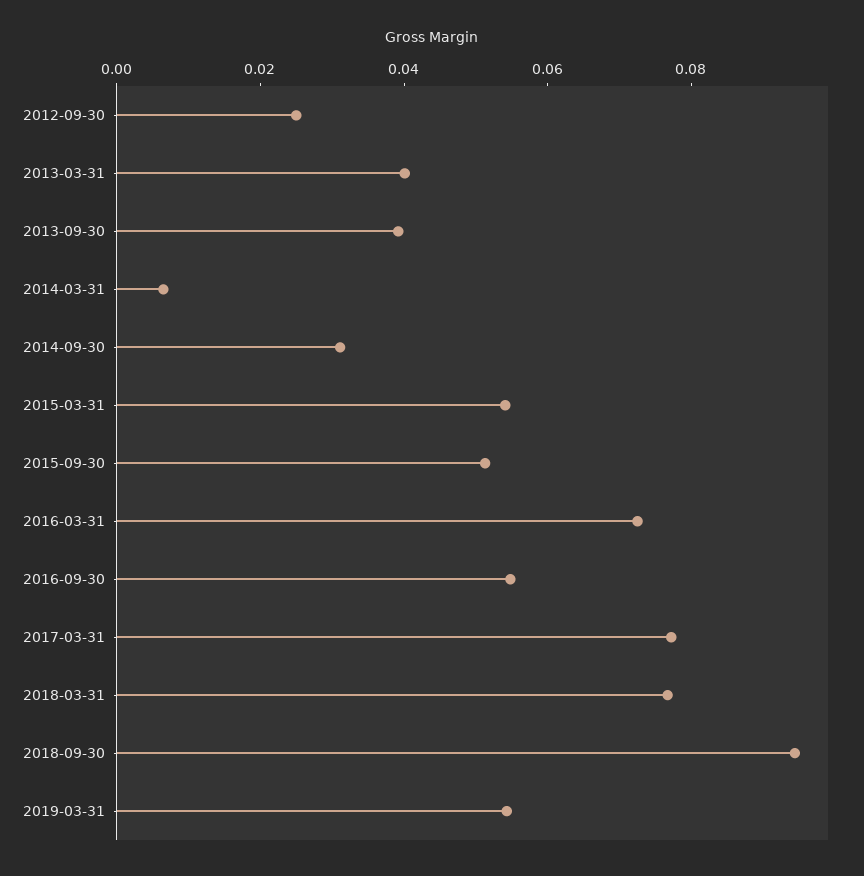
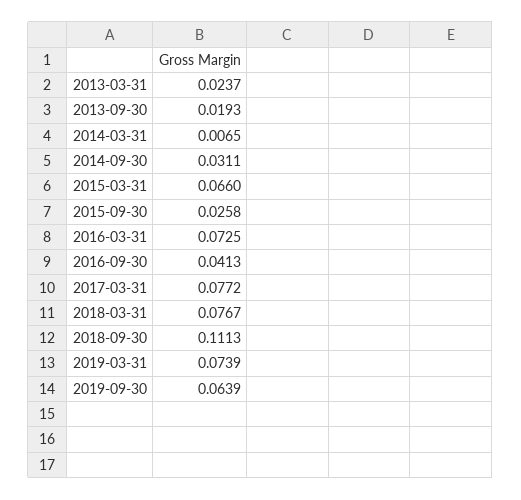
2012-09-30: 0.025 -> none
2013-03-31: 0.04 -> 0.0237
2013-09-30: 0.04 -> 0.0193
2015-03-31: 0.055 -> 0.066
2015-09-30: 0.05 -> 0.0258
2016-09-30: 0.055 -> 0.0413
2018-09-30: 0.095 -> 0.1113
2019-03-31: 0.055 -> 0.0739
2019-09-30: none -> 0.0639

